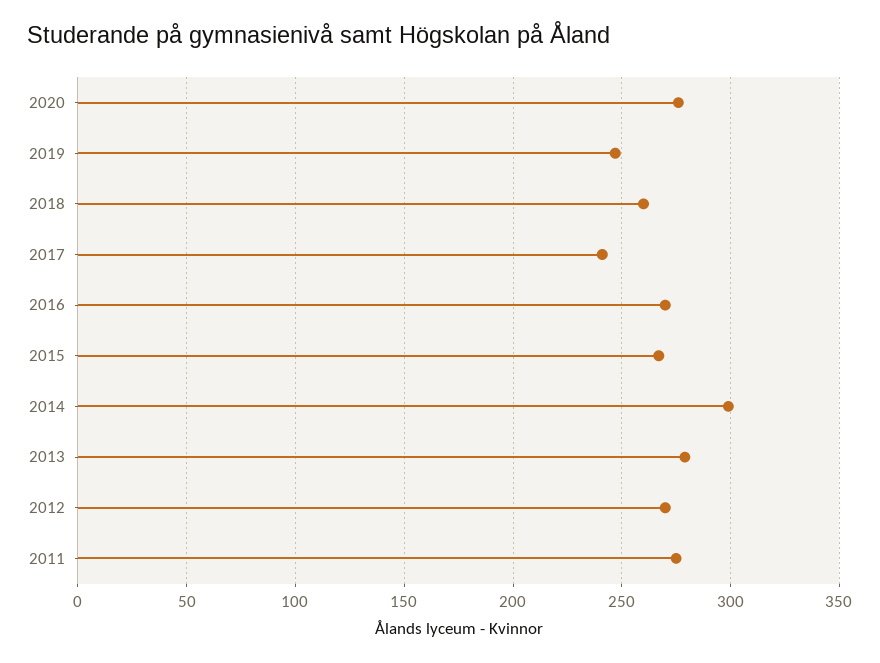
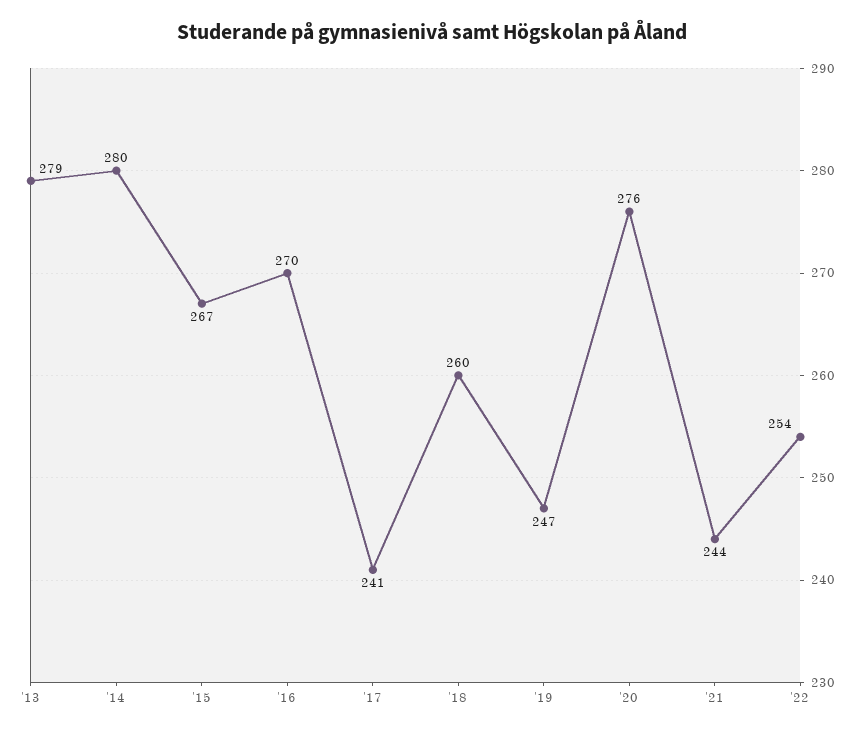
2014: 300 -> 280
2012: 270 -> none
2011: 275 -> none
'21: none -> 244
'22: none -> 254

